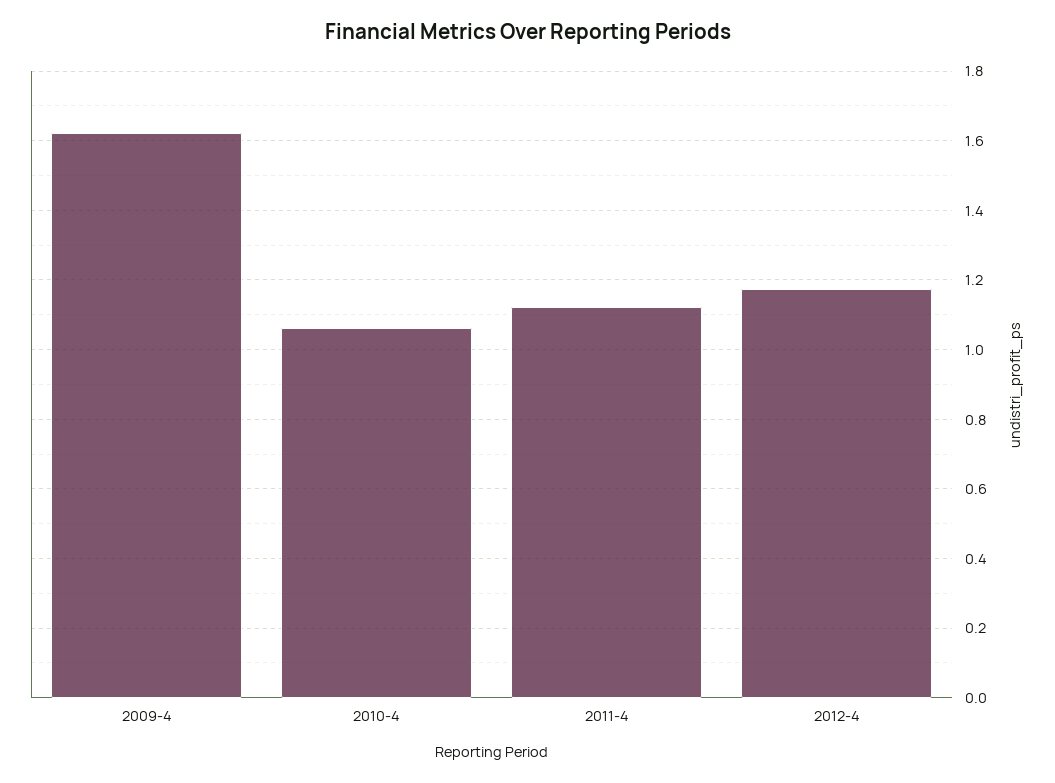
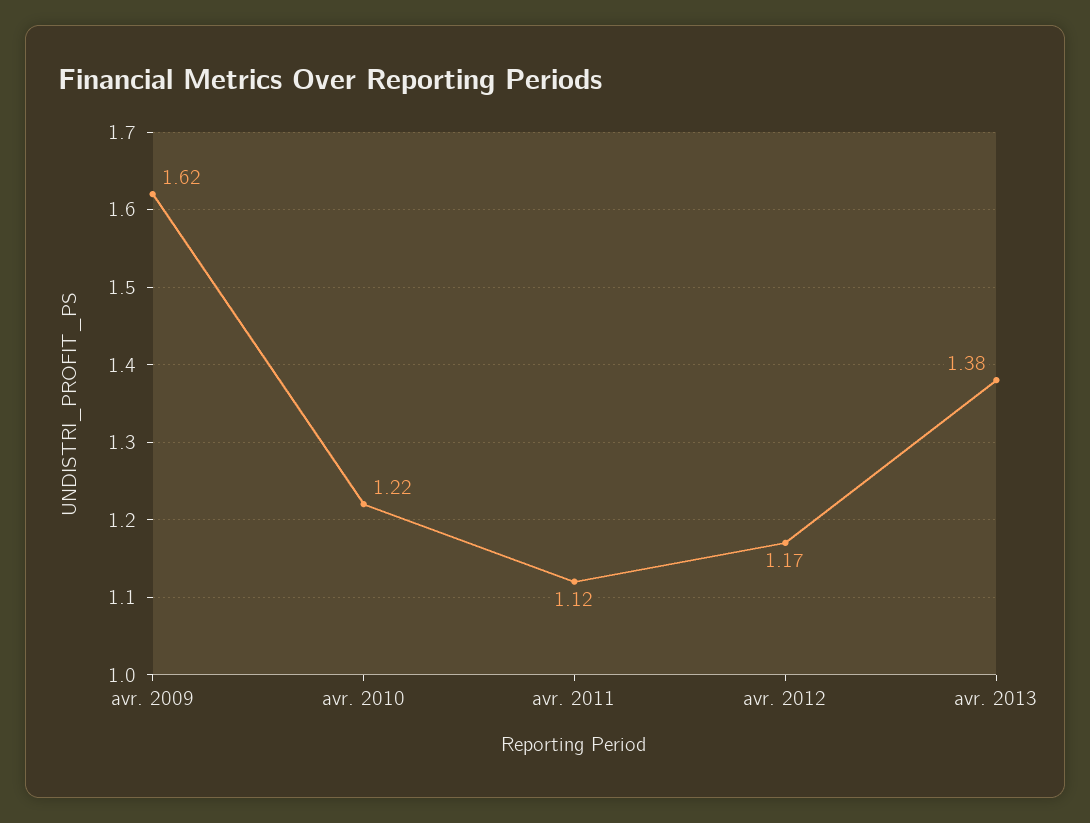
2010-4: 1.06 -> 1.22
avr. 2013: none -> 1.38

